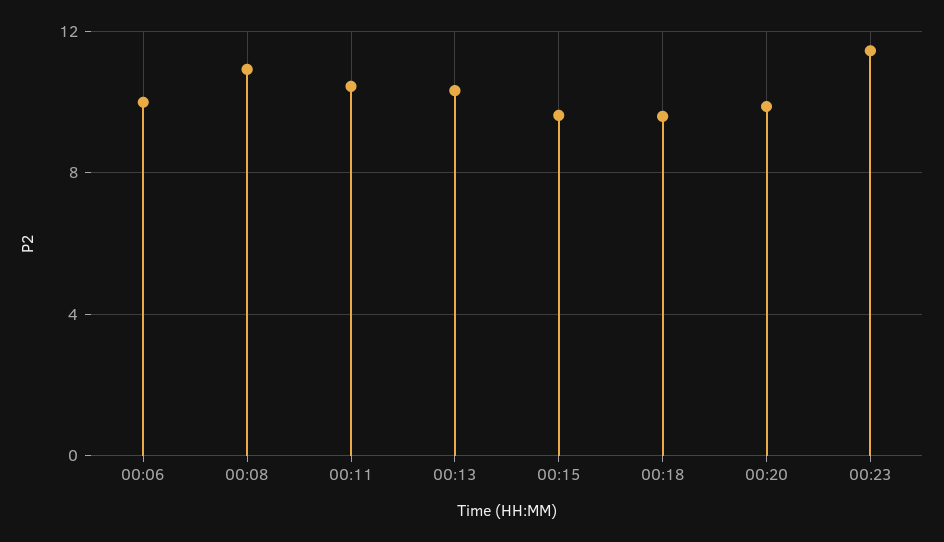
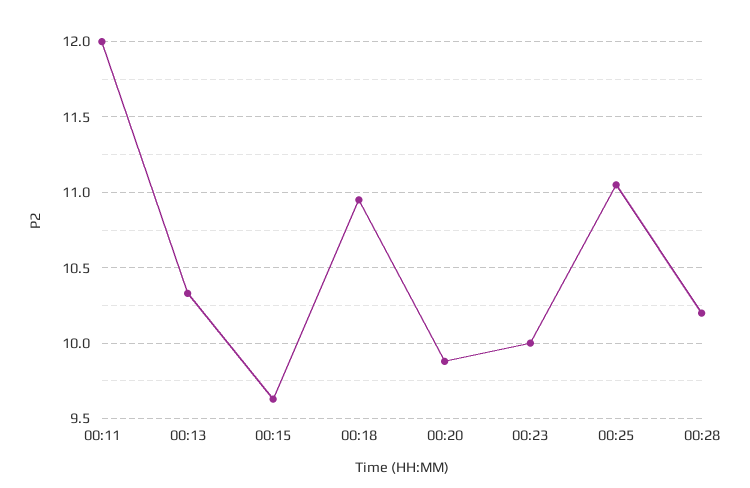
00:06: 10 -> none
00:08: 11 -> none
00:11: 10.5 -> 12
00:18: 9.5 -> 10.95
00:23: 11.5 -> 10
00:25: none -> 11.05
00:28: none -> 10.2

